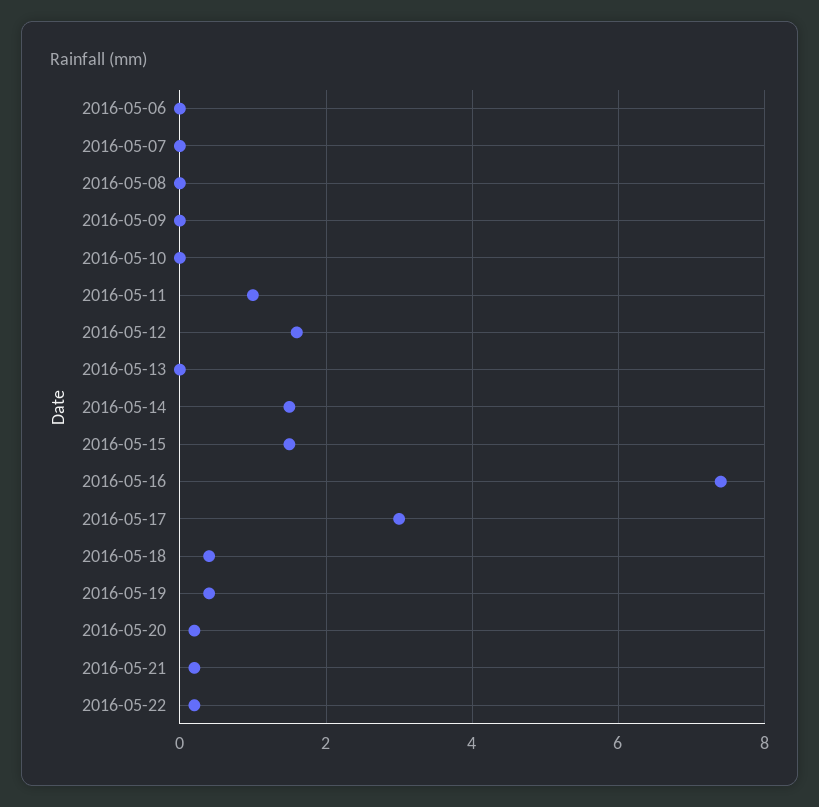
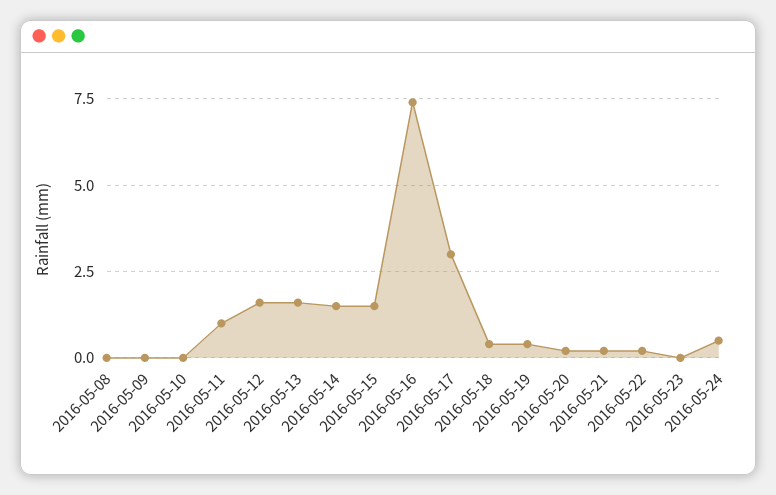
2016-05-06: 0 -> none
2016-05-07: 0 -> none
2016-05-13: 0 -> 1.5
2016-05-23: none -> 0
2016-05-24: none -> 0.5

